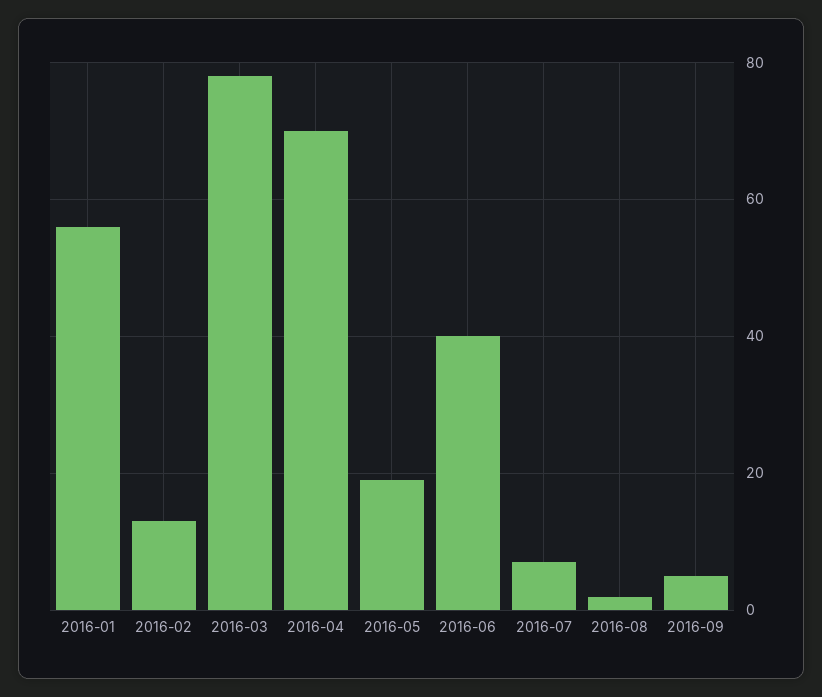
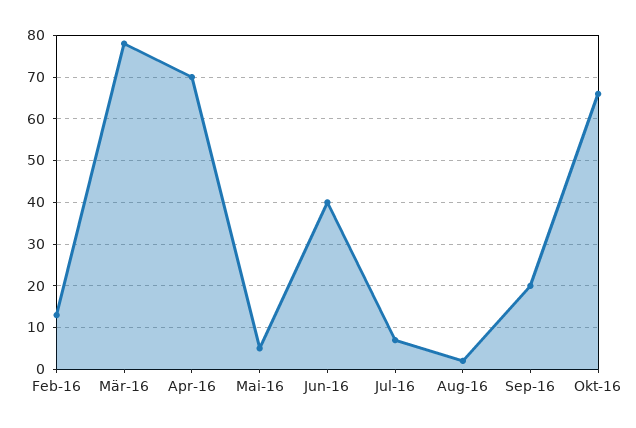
2016-01: 55 -> none
2016-05: 20 -> 5
2016-09: 5 -> 20
Okt-16: none -> 65

